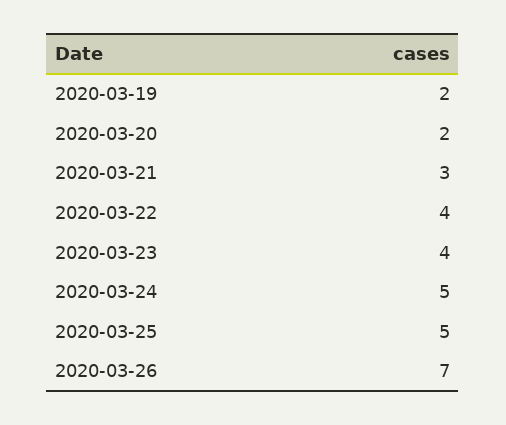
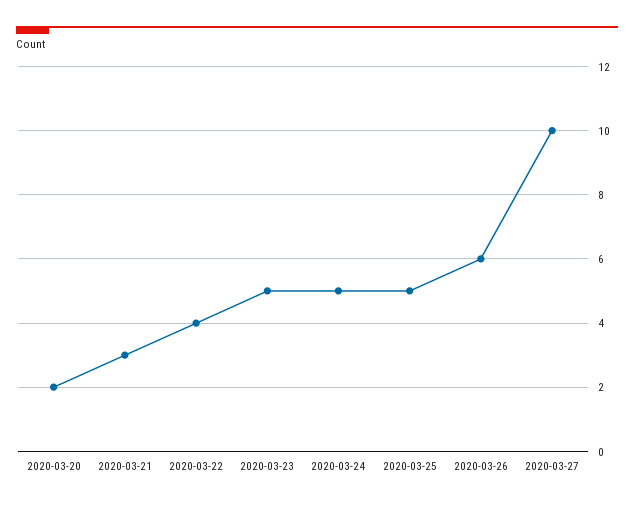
2020-03-19: 2 -> none
2020-03-23: 4 -> 5
2020-03-26: 7 -> 6
2020-03-27: none -> 10

